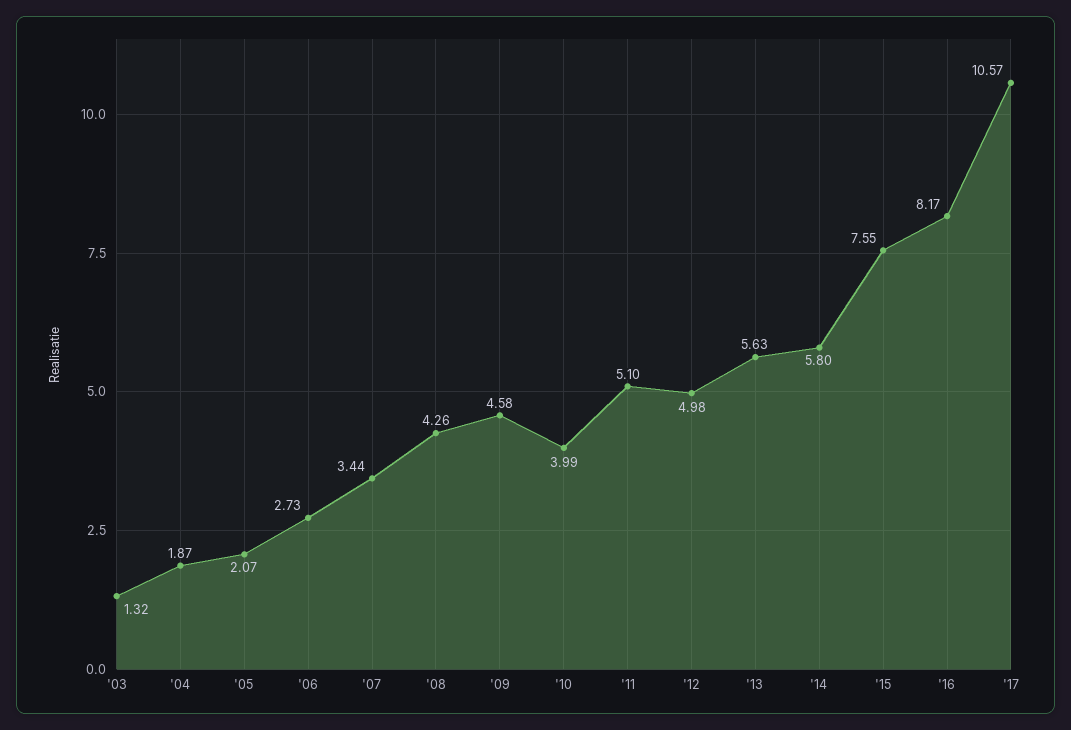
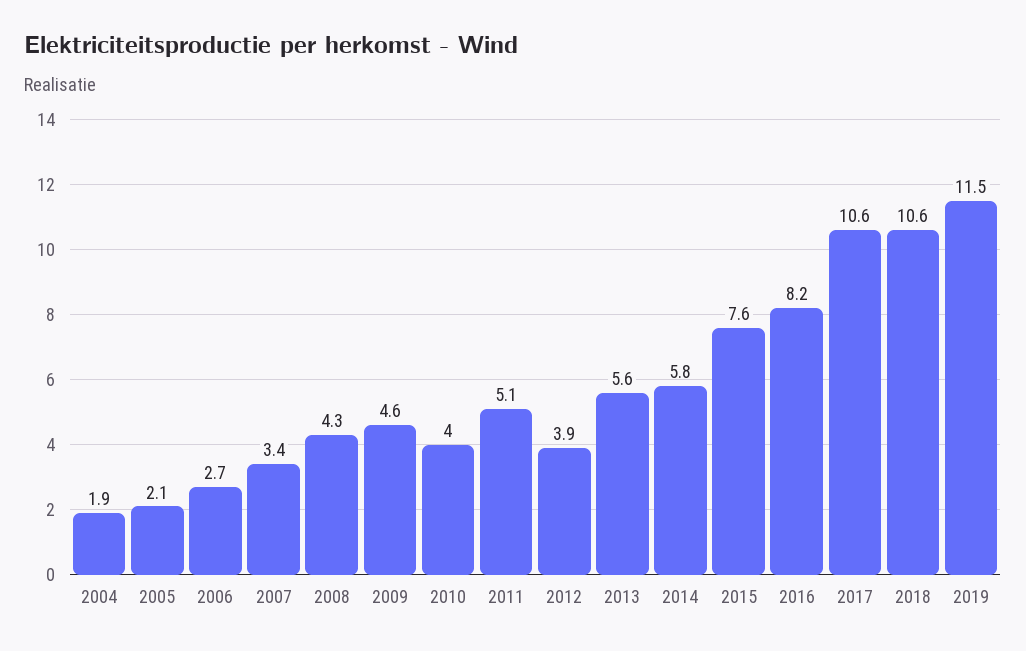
'03: 1.32 -> none
'12: 4.98 -> 3.9
2018: none -> 10.6
2019: none -> 11.5

